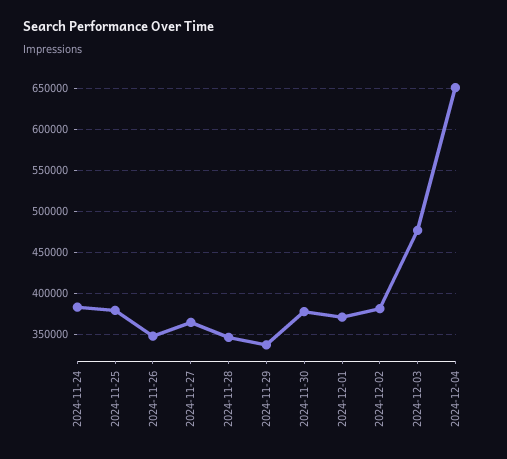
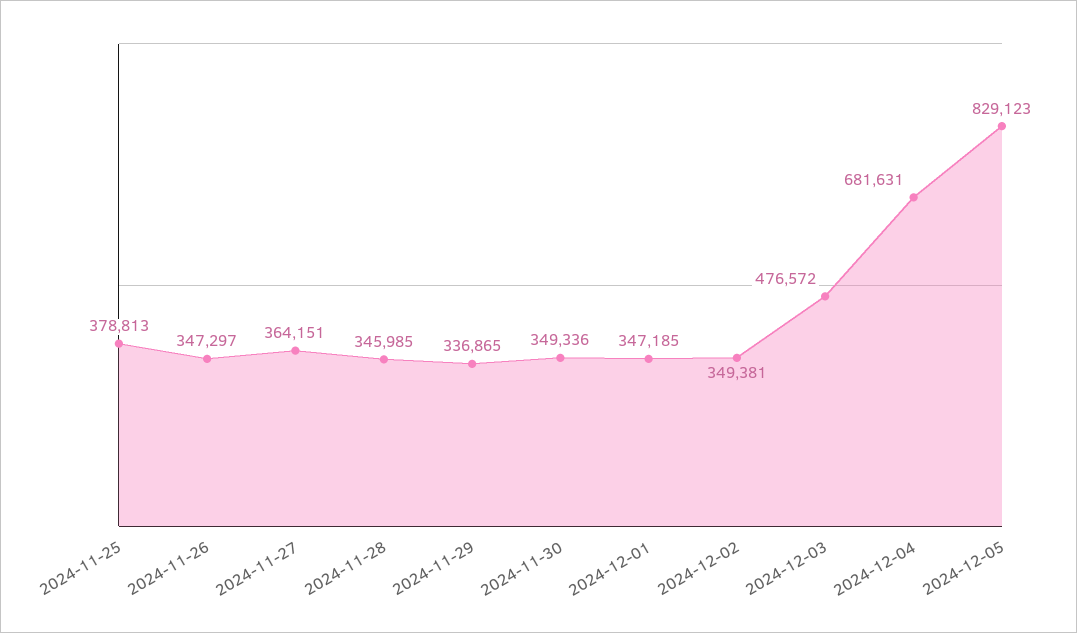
2024-11-24: 380000 -> none
2024-11-30: 380000 -> 349336
2024-12-01: 370000 -> 347185
2024-12-02: 380000 -> 349381
2024-12-04: 650000 -> 681631
2024-12-05: none -> 829123

